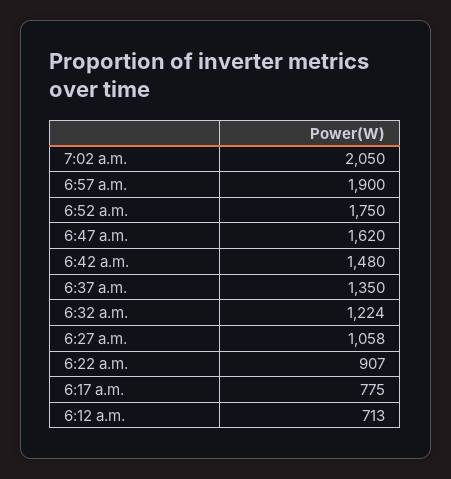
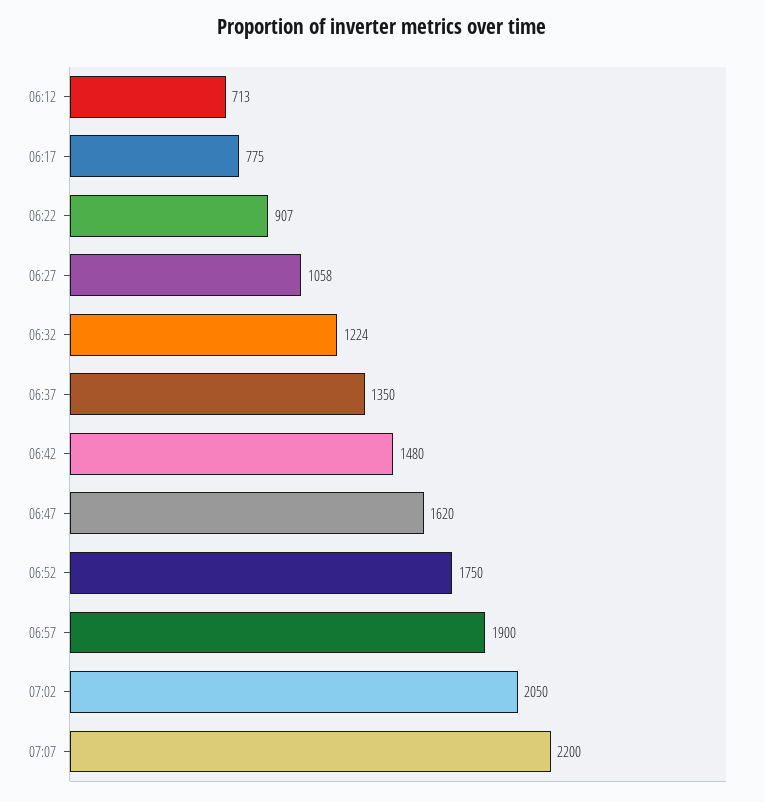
07:07: none -> 2200

